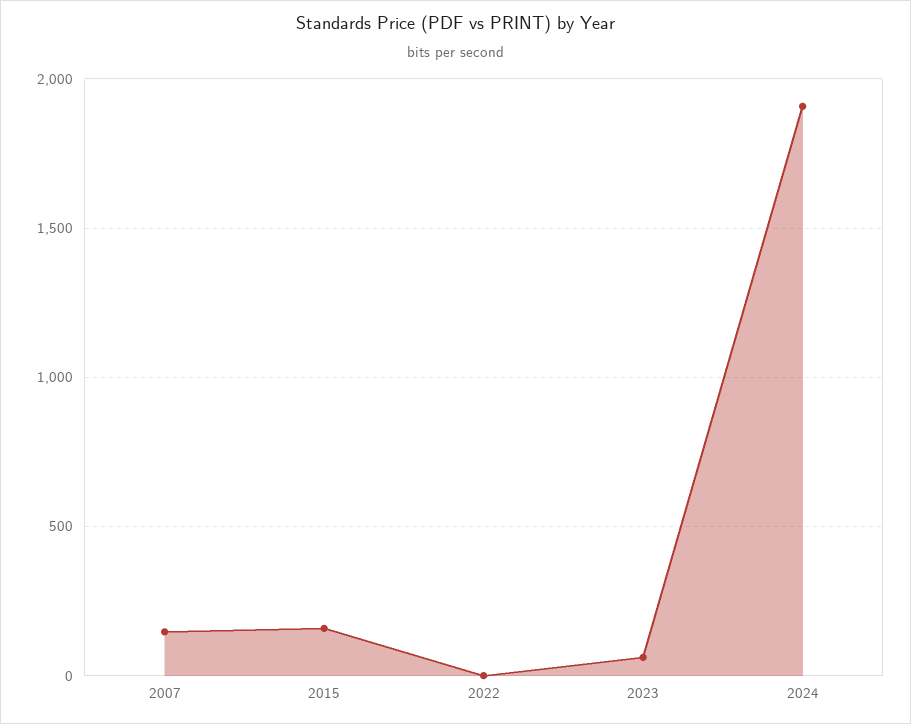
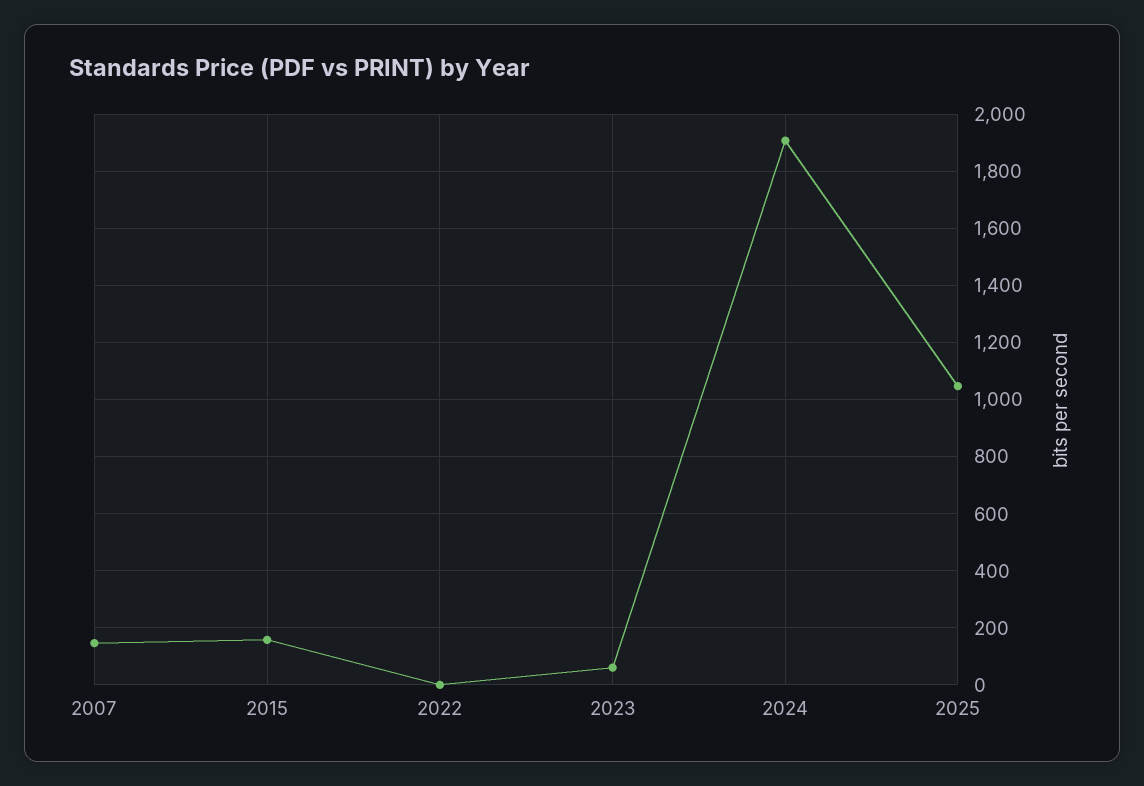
2025: none -> 1050

